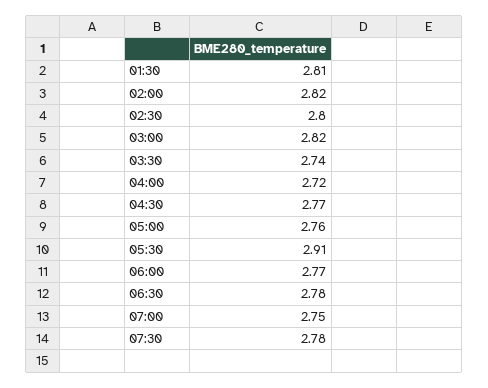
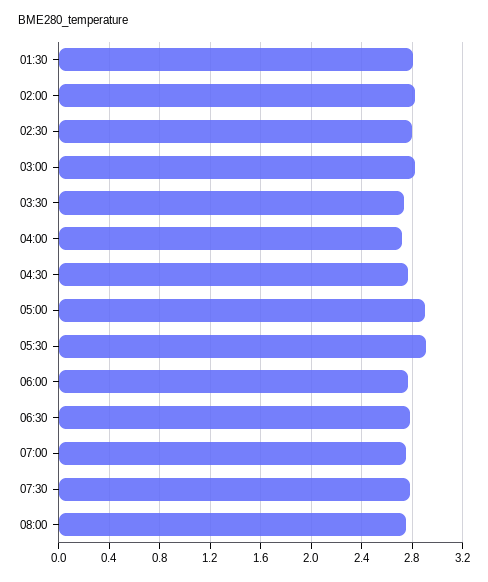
05:00: 2.76 -> 2.9
08:00: none -> 2.75

